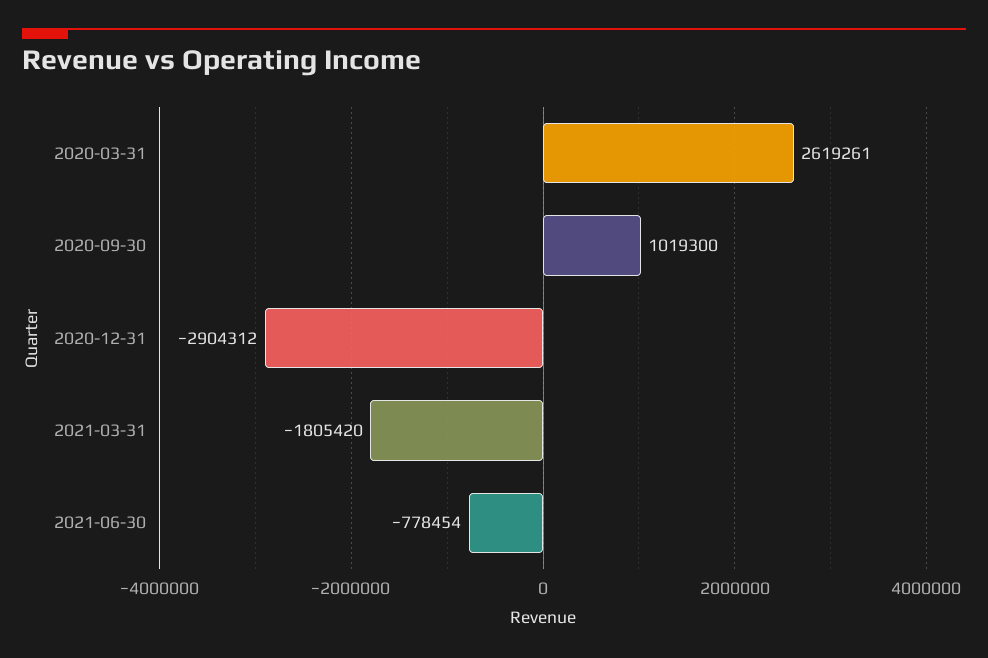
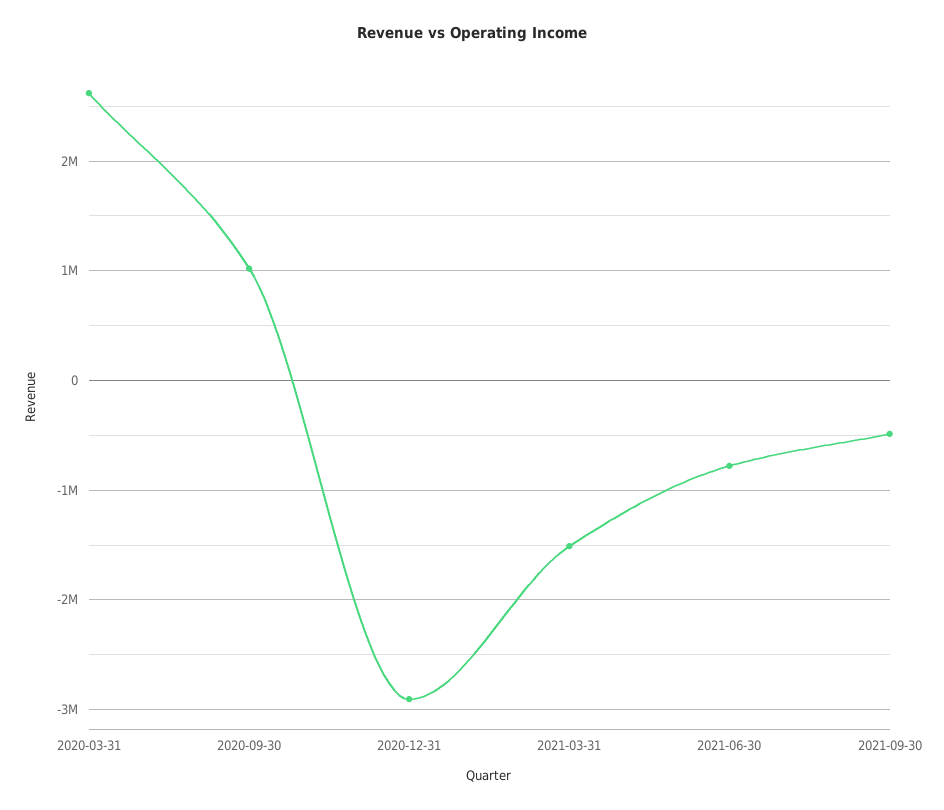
2021-03-31: -1805420 -> -1500000
2021-09-30: none -> -500000

